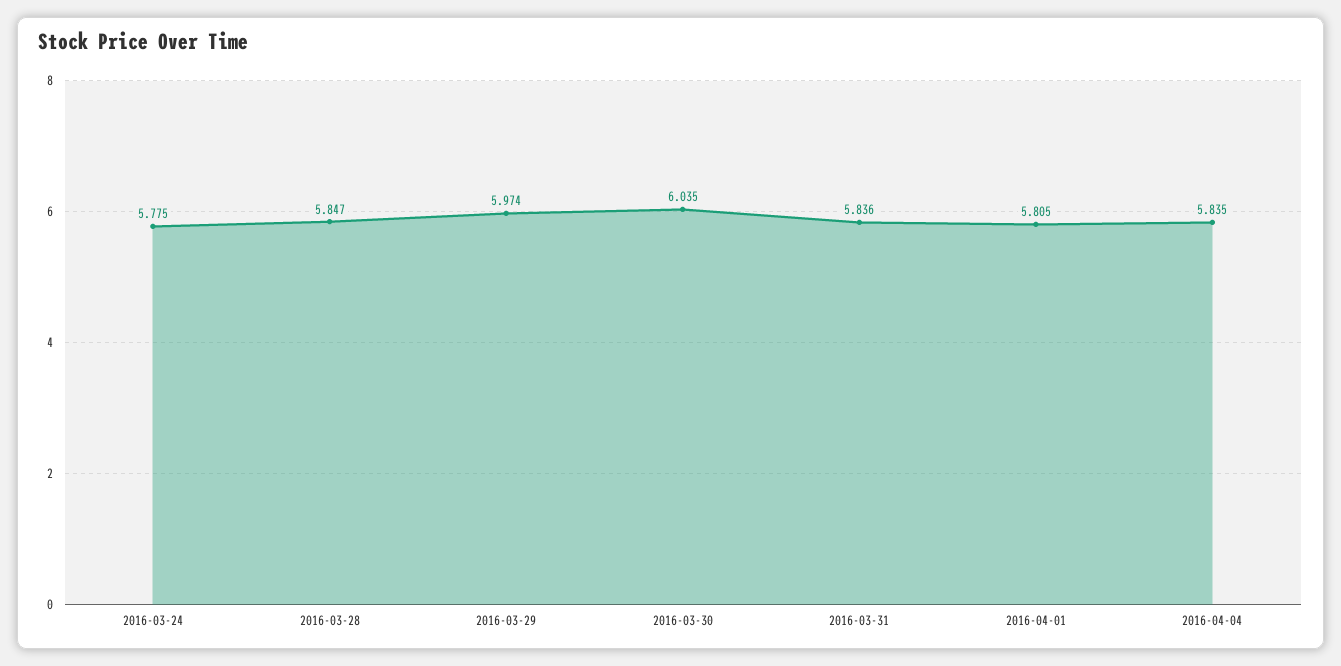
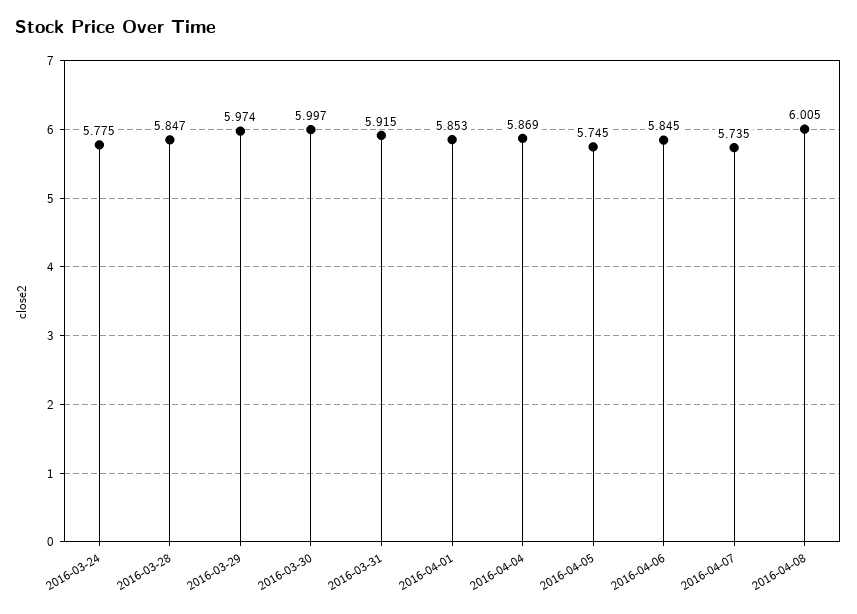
2016-03-30: 6.035 -> 5.997
2016-03-31: 5.836 -> 5.915
2016-04-01: 5.805 -> 5.853
2016-04-04: 5.835 -> 5.869
2016-04-05: none -> 5.745
2016-04-06: none -> 5.845
2016-04-07: none -> 5.735
2016-04-08: none -> 6.005

